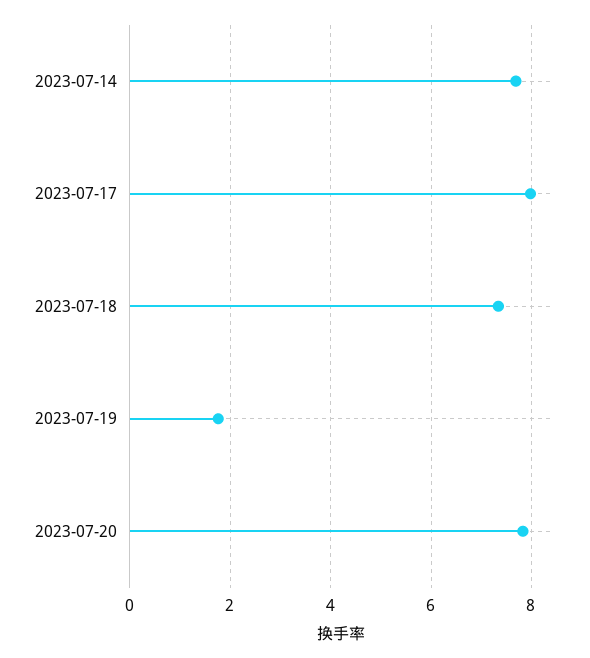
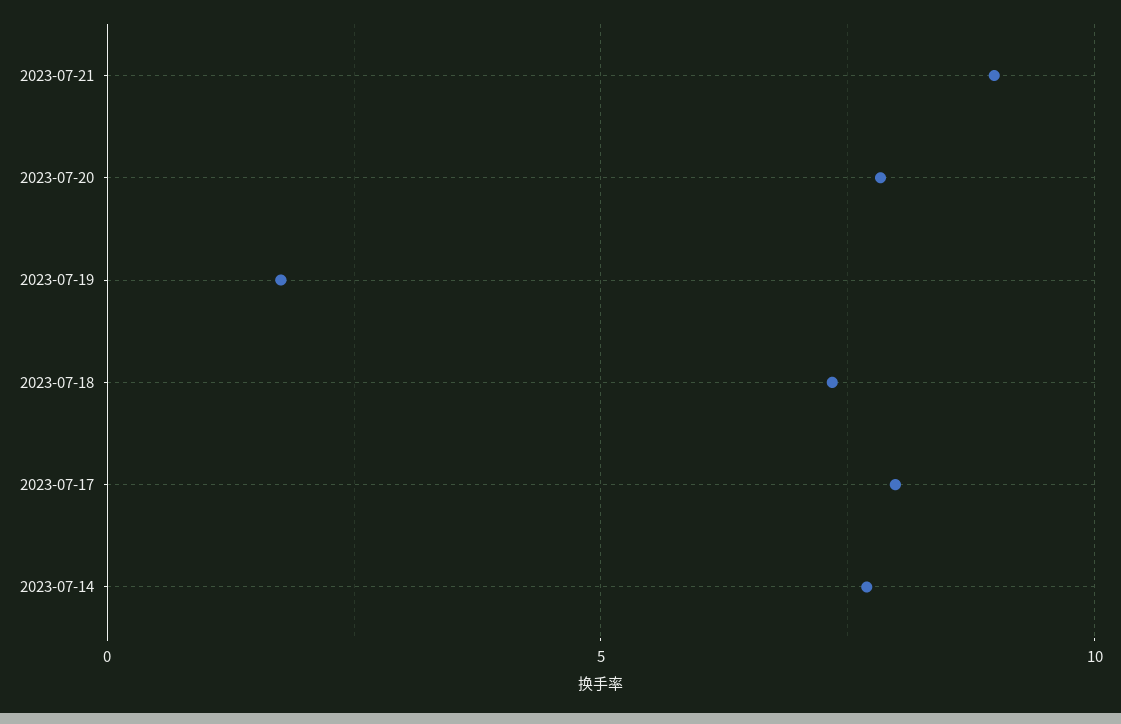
2023-07-21: none -> 9

